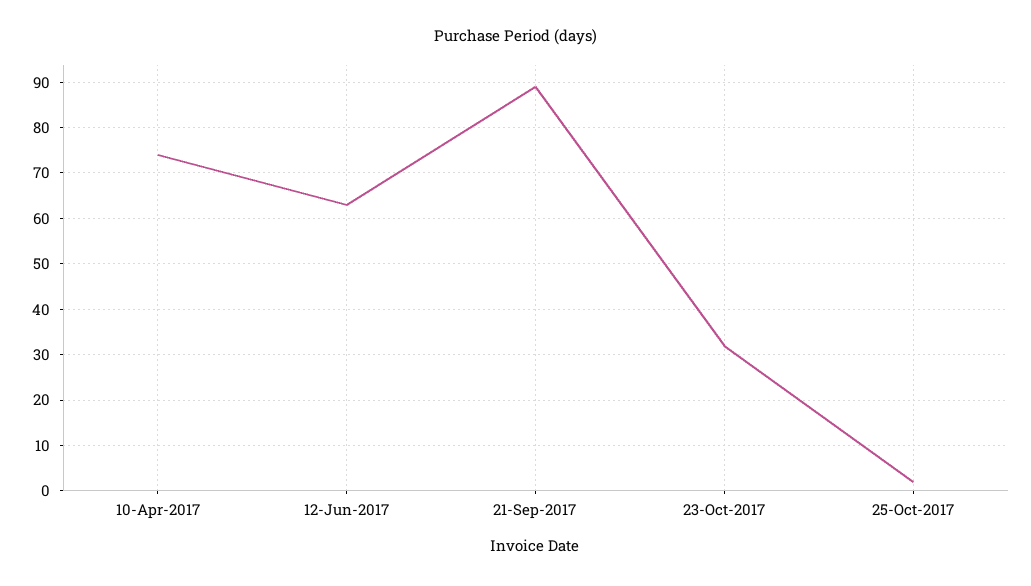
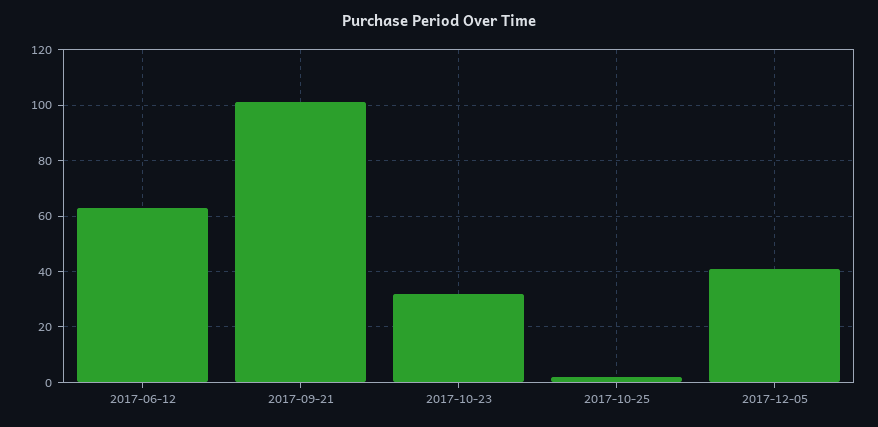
10-Apr-2017: 75 -> none
21-Sep-2017: 90 -> 100
2017-12-05: none -> 40

